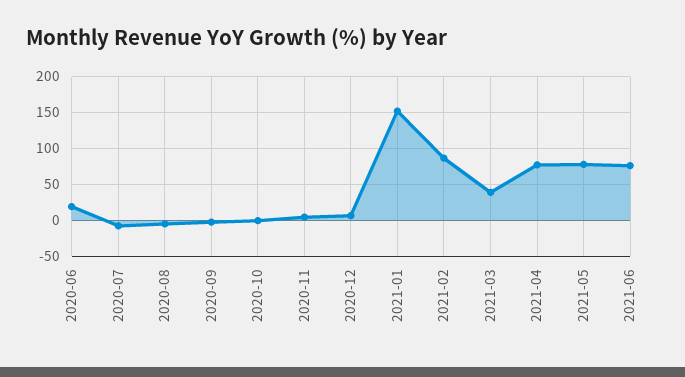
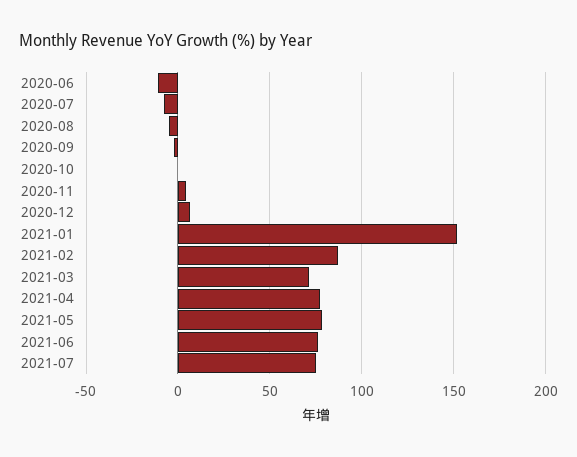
2020-06: 20 -> -10
2021-03: 40 -> 70
2021-07: none -> 75

